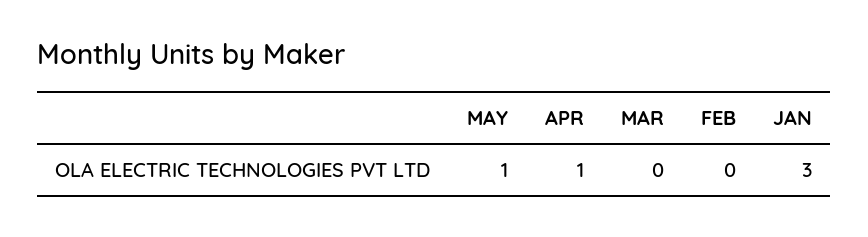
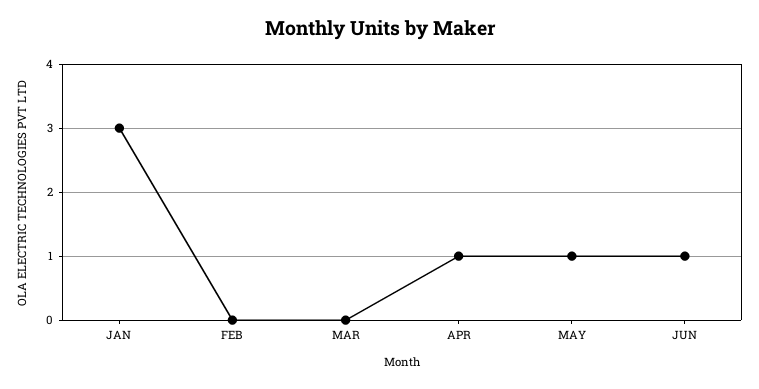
JUN: none -> 1

